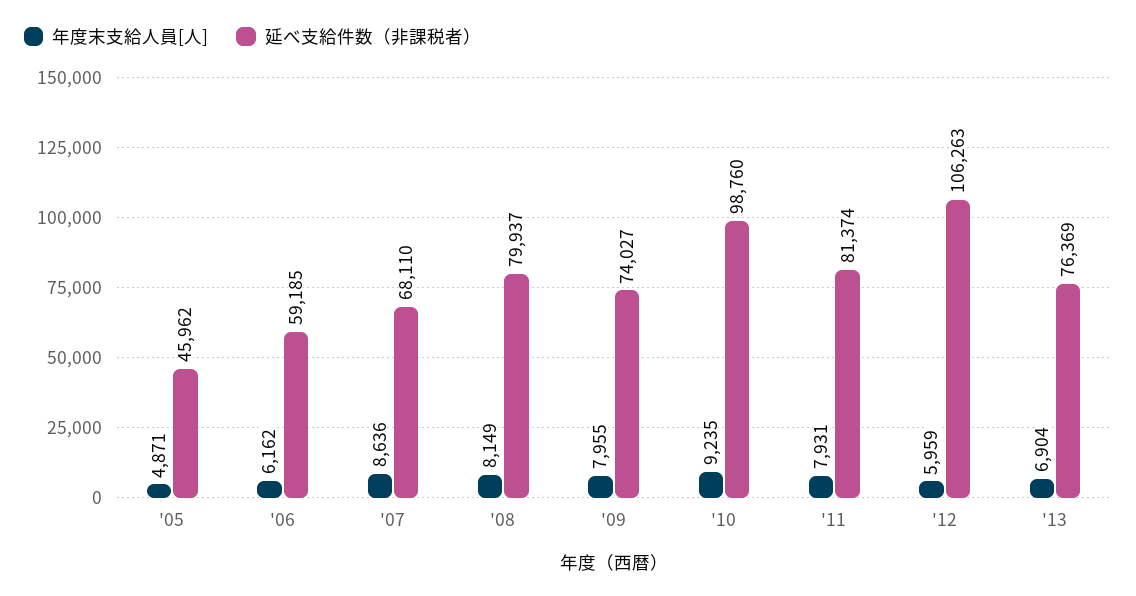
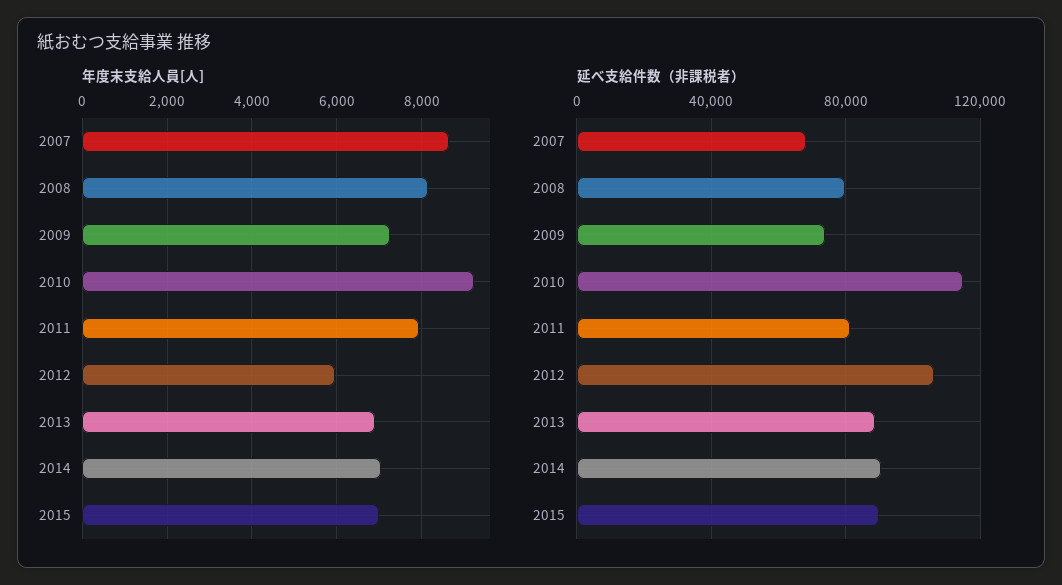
年度末支給人員[人], '05: 4871 -> none
延べ支給件数（非課税者）, '05: 45962 -> none
年度末支給人員[人], '06: 6162 -> none
延べ支給件数（非課税者）, '06: 59185 -> none
年度末支給人員[人], '09: 7955 -> 7200
延べ支給件数（非課税者）, '10: 98760 -> 115000
延べ支給件数（非課税者）, '13: 76369 -> 90000
年度末支給人員[人], 2014: none -> 7000
年度末支給人員[人], 2015: none -> 7000
延べ支給件数（非課税者）, 2014: none -> 90000
延べ支給件数（非課税者）, 2015: none -> 90000

